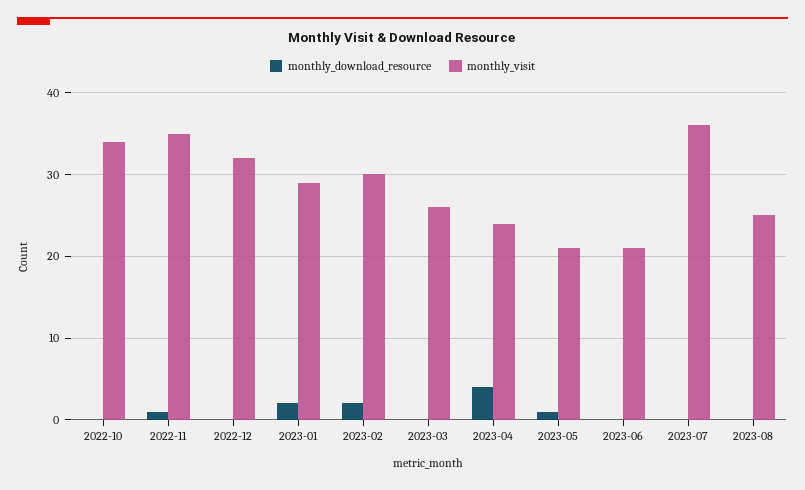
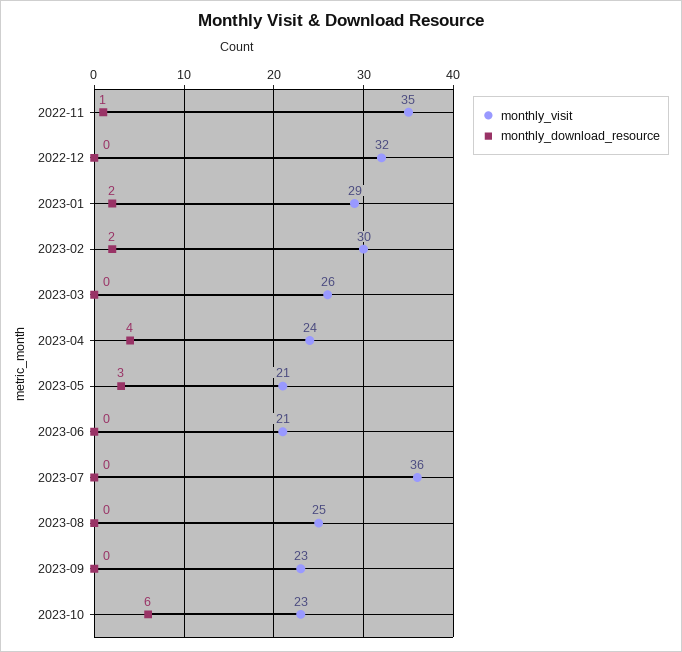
monthly_download_resource, 2022-10: 0 -> none
monthly_visit, 2022-10: 34 -> none
monthly_download_resource, 2023-05: 1 -> 3
monthly_visit, 2023-09: none -> 23
monthly_download_resource, 2023-09: none -> 0
monthly_visit, 2023-10: none -> 23
monthly_download_resource, 2023-10: none -> 6

